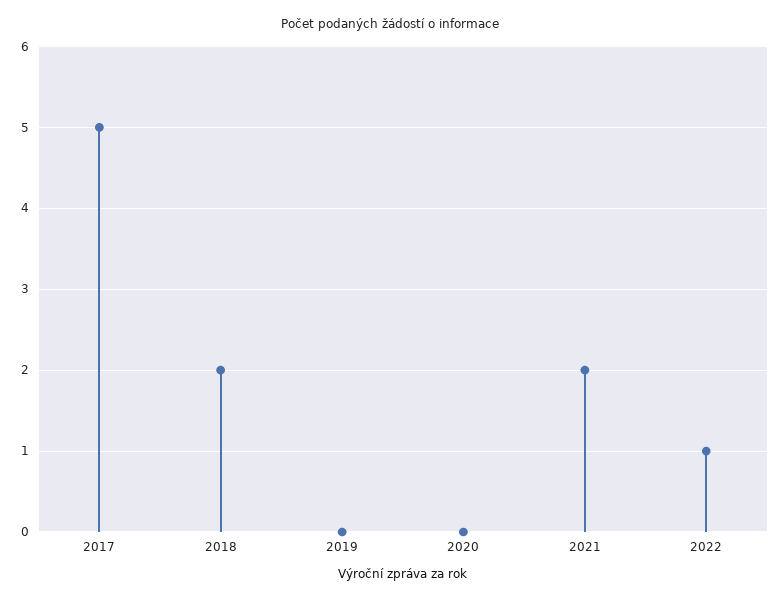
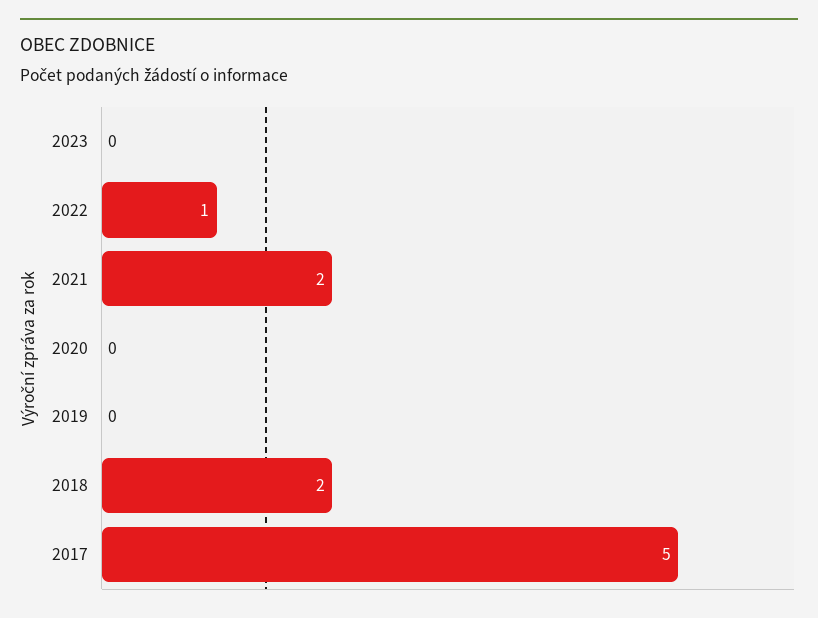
2023: none -> 0

